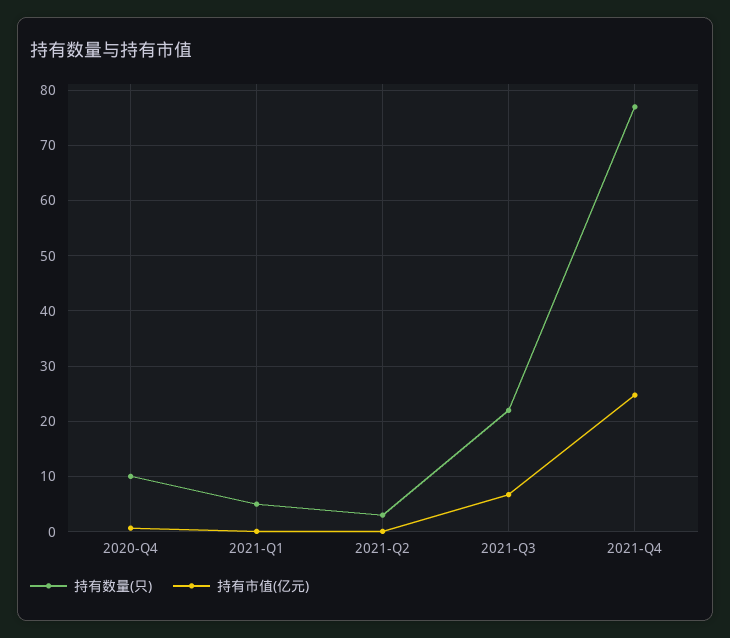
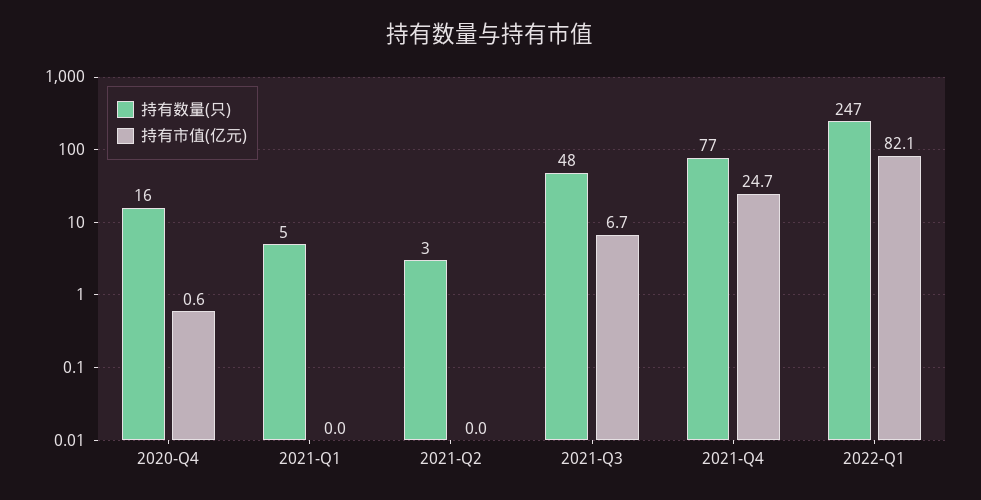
持有数量(只), 2020-Q4: 10 -> 16
持有数量(只), 2021-Q3: 22 -> 48
持有数量(只), 2022-Q1: none -> 247
持有市值(亿元), 2022-Q1: none -> 82.1

